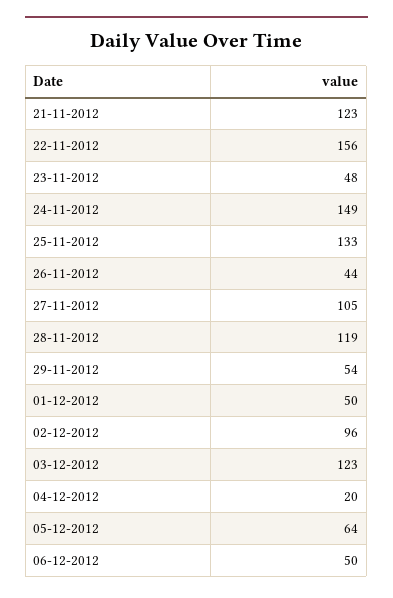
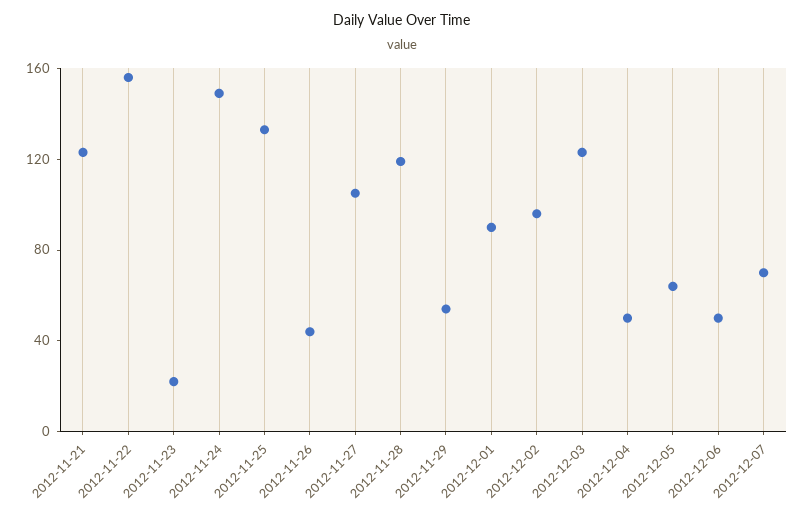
23-11-2012: 48 -> 20
01-12-2012: 50 -> 90
04-12-2012: 20 -> 50
2012-12-07: none -> 70

